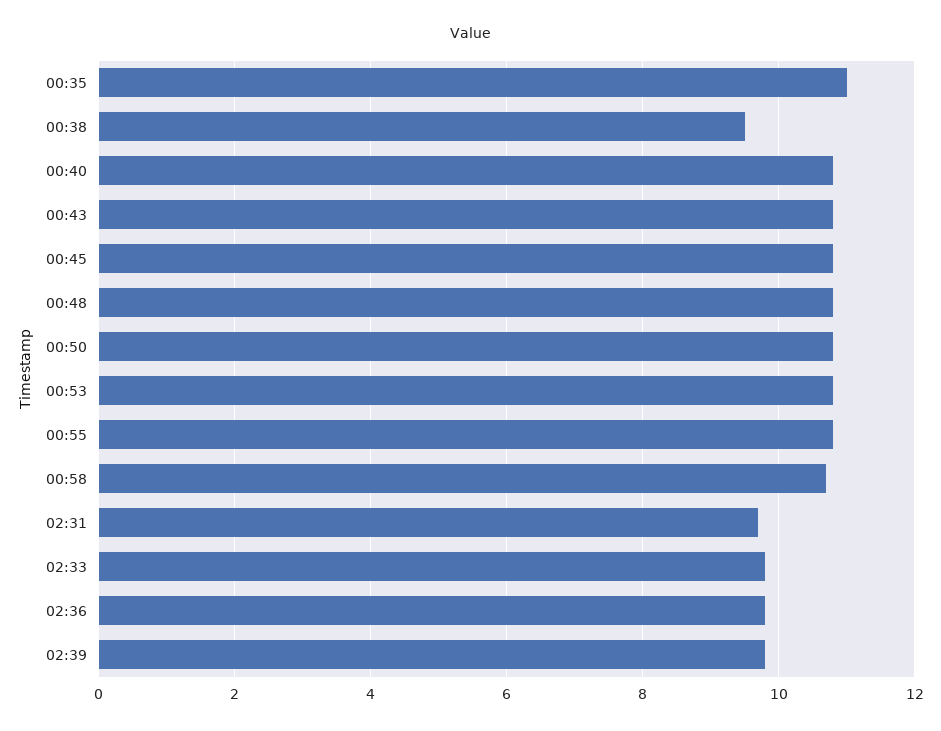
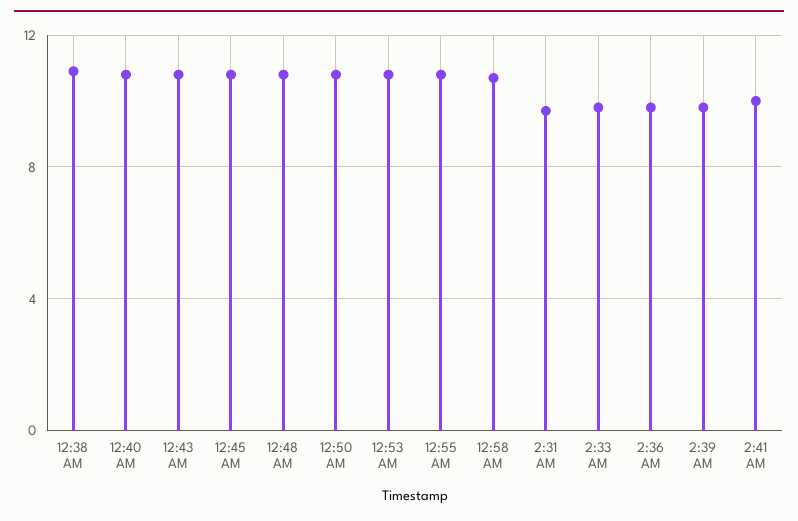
00:35: 11 -> none
00:38: 9.5 -> 11
2:41 AM: none -> 10

